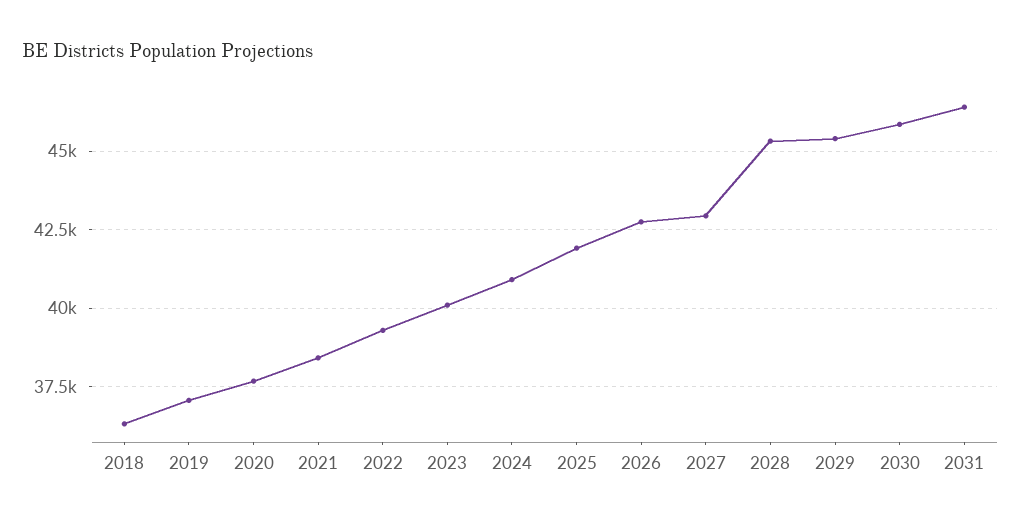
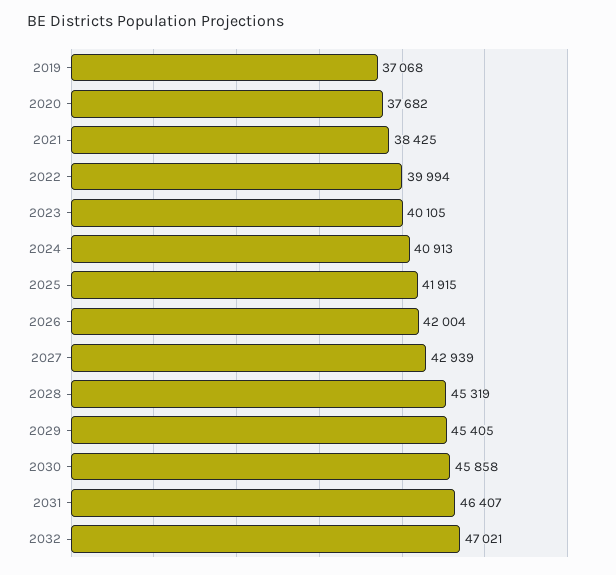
2018: 36250 -> none
2022: 39250 -> 39994
2026: 42750 -> 42004
2032: none -> 47021

